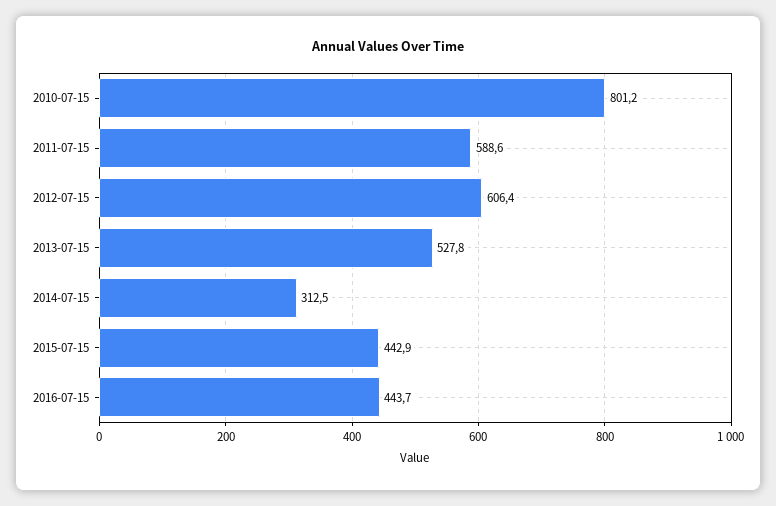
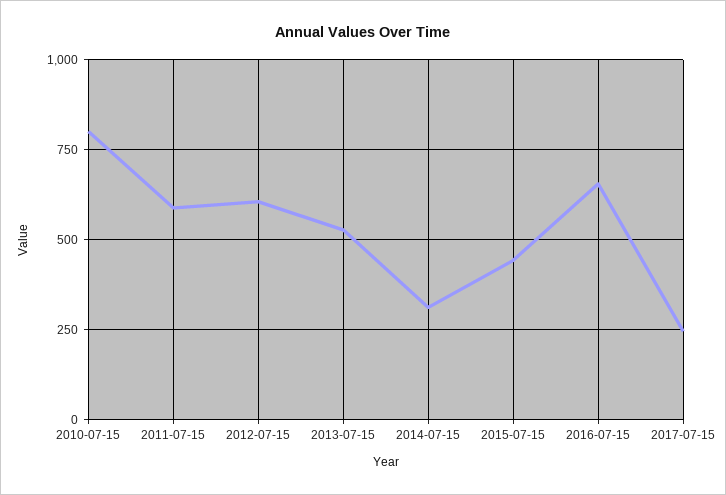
2016-07-15: 443.7 -> 650
2017-07-15: none -> 250

